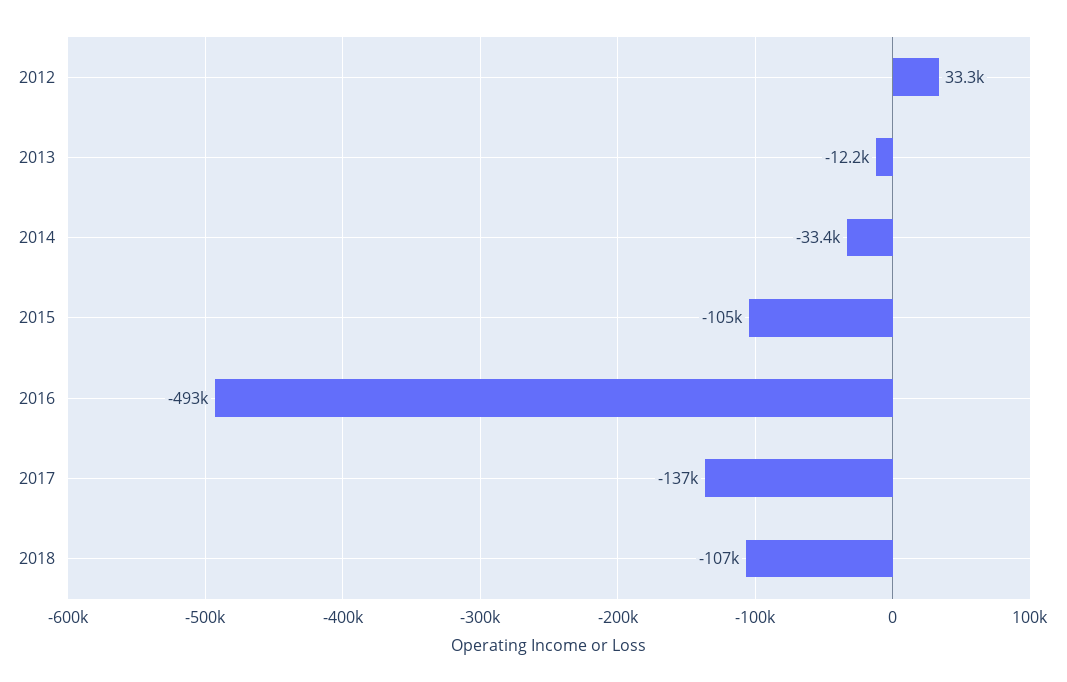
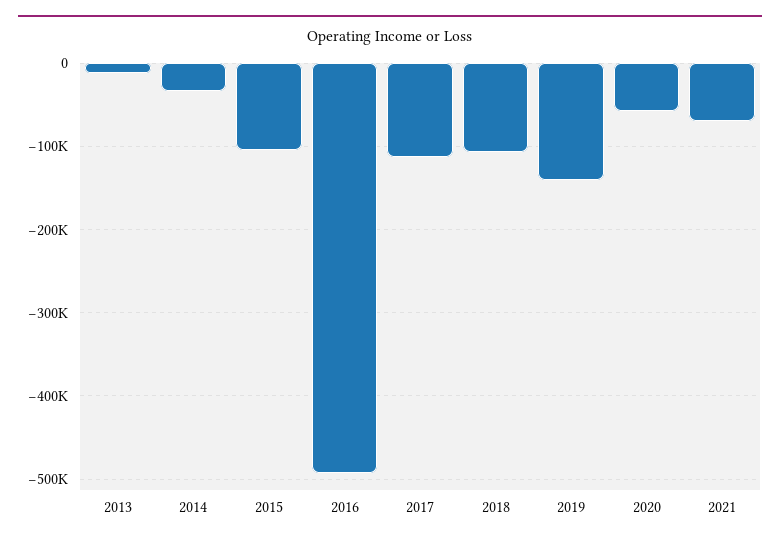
2012: 33300 -> none
2017: -137000 -> -110000
2019: none -> -140000
2020: none -> -60000
2021: none -> -70000

